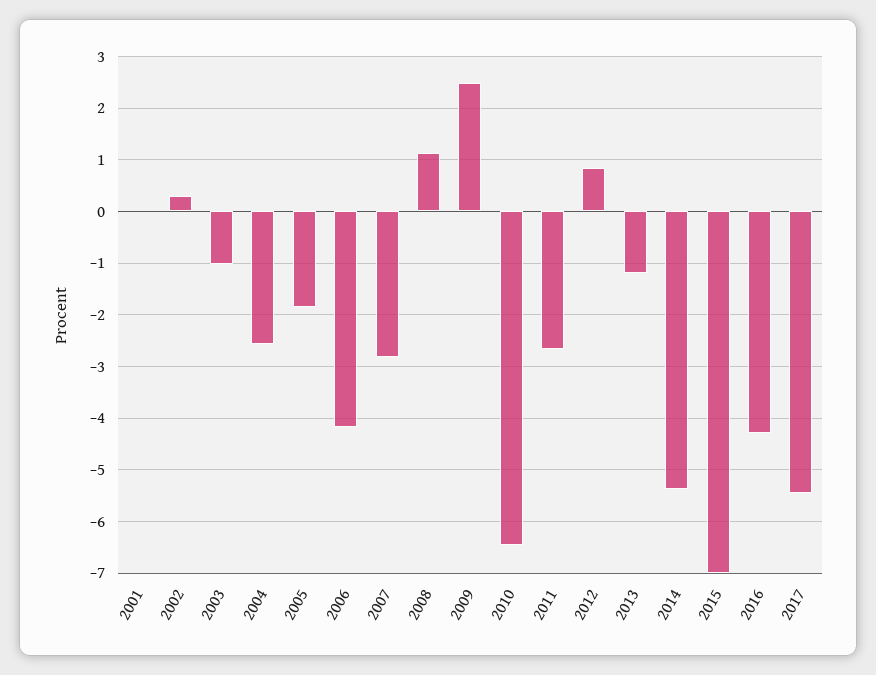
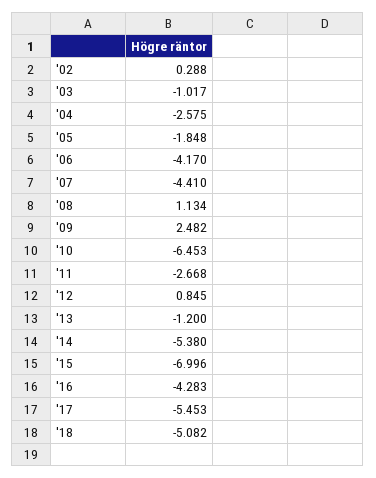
2001: 0 -> none
2007: -2.8 -> -4.41
'18: none -> -5.082

